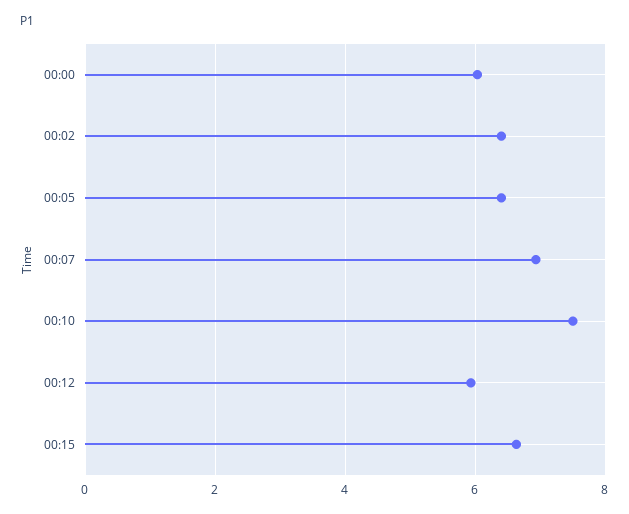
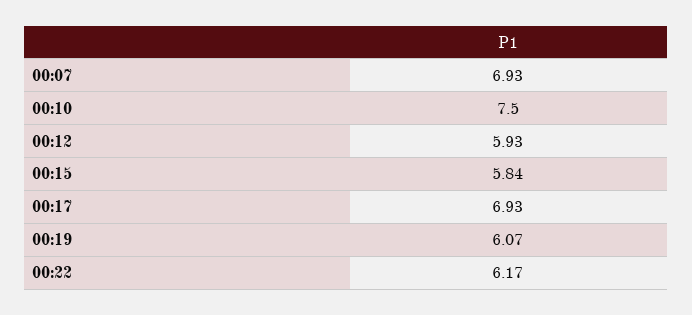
00:00: 6 -> none
00:02: 6.4 -> none
00:05: 6.4 -> none
00:15: 6.6 -> 5.84
00:17: none -> 6.93
00:19: none -> 6.07
00:22: none -> 6.17

